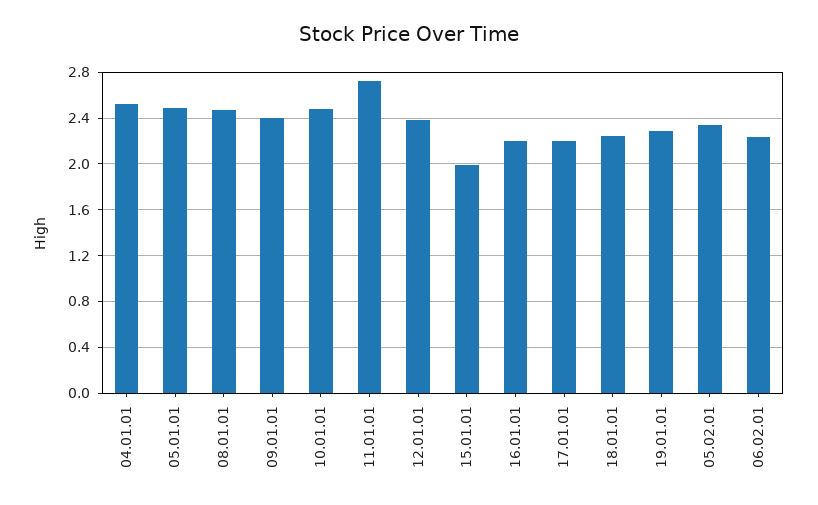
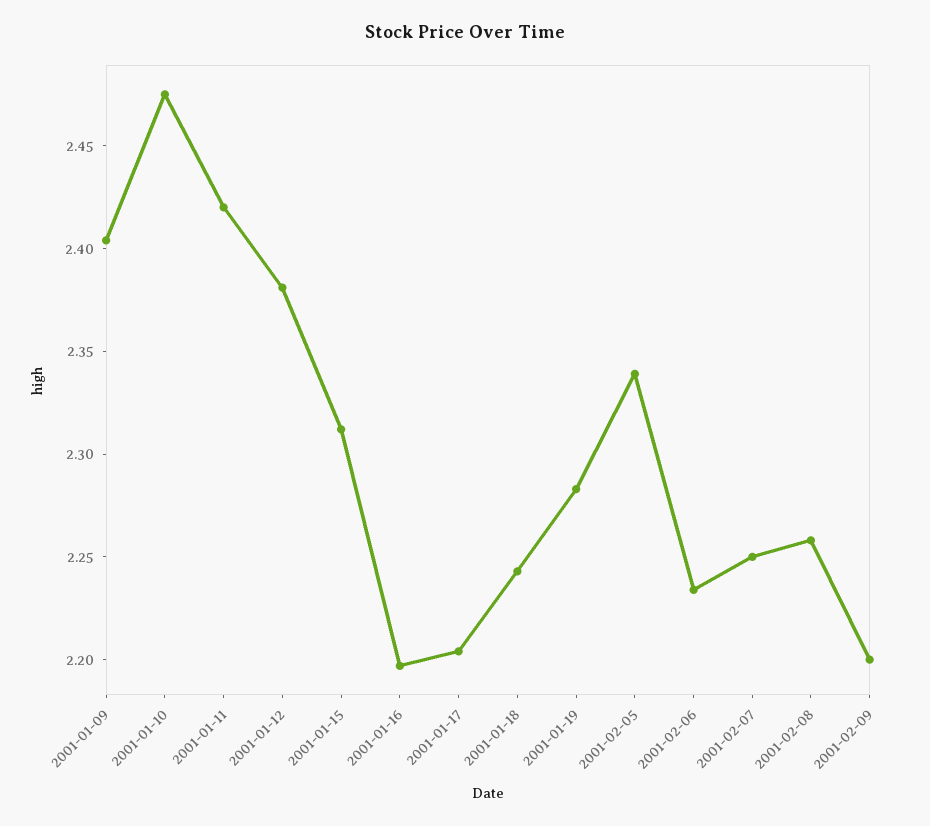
04.01.01: 2.5 -> none
05.01.01: 2.5 -> none
08.01.01: 2.5 -> none
11.01.01: 2.7 -> 2.42
15.01.01: 2 -> 2.31
2001-02-07: none -> 2.25
2001-02-08: none -> 2.26
2001-02-09: none -> 2.2

